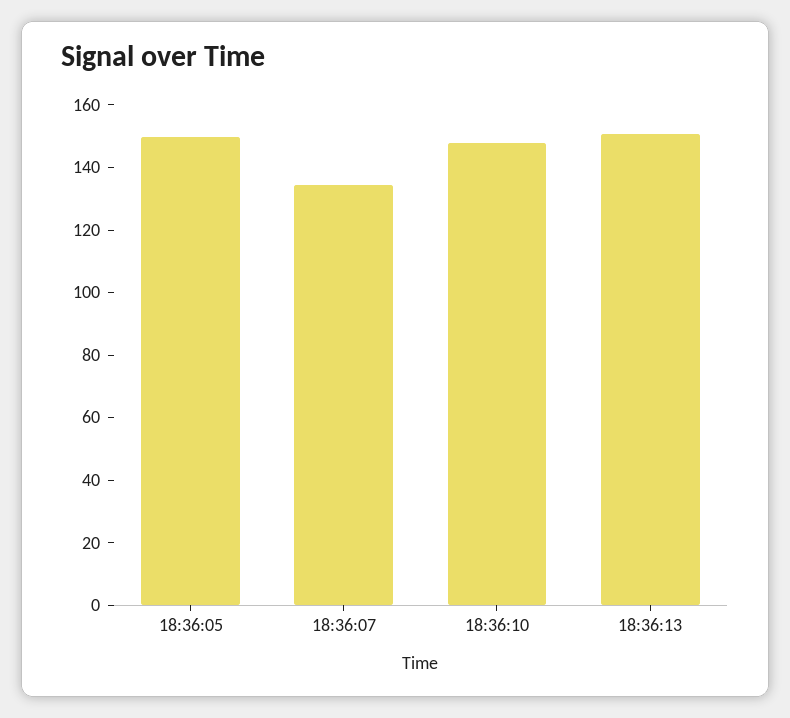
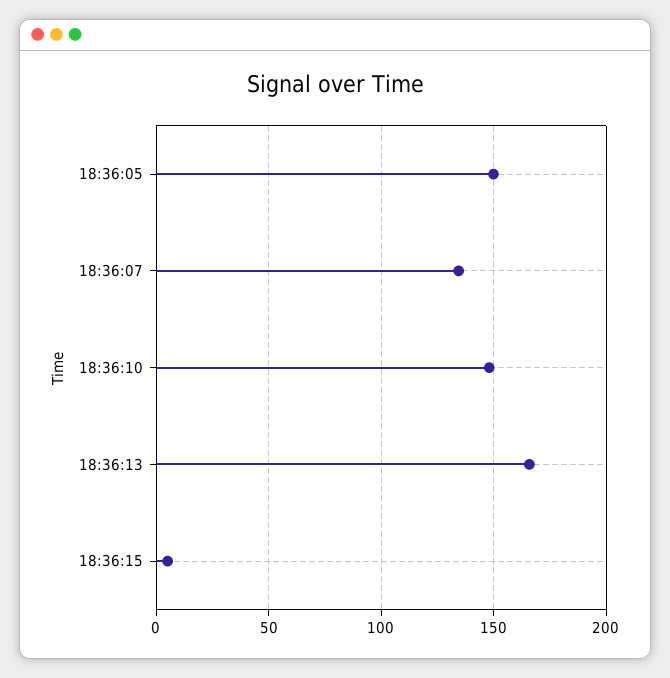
18:36:13: 150 -> 165
18:36:15: none -> 5

